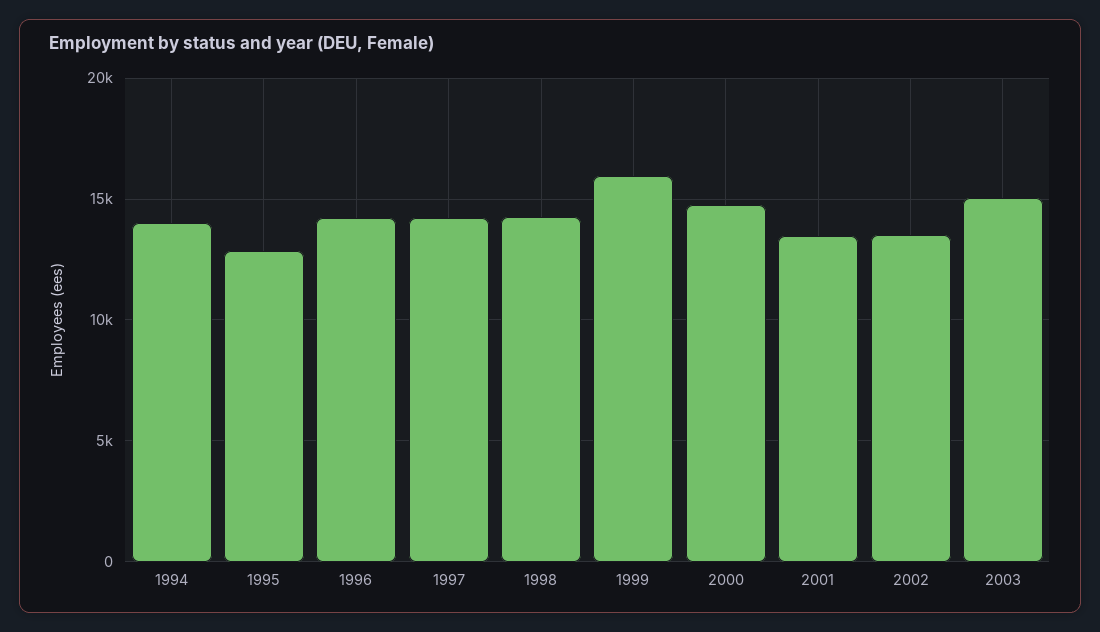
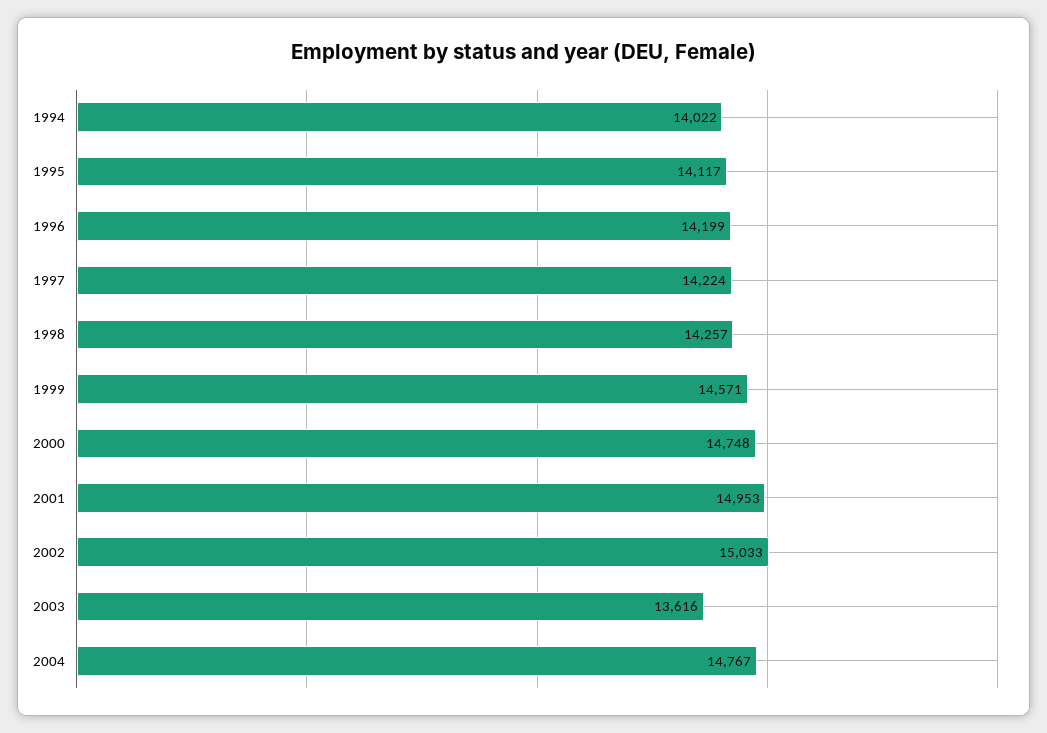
1995: 13000 -> 14117
1999: 16000 -> 14571
2001: 13500 -> 14953
2002: 13500 -> 15033
2003: 15000 -> 13616
2004: none -> 14767

